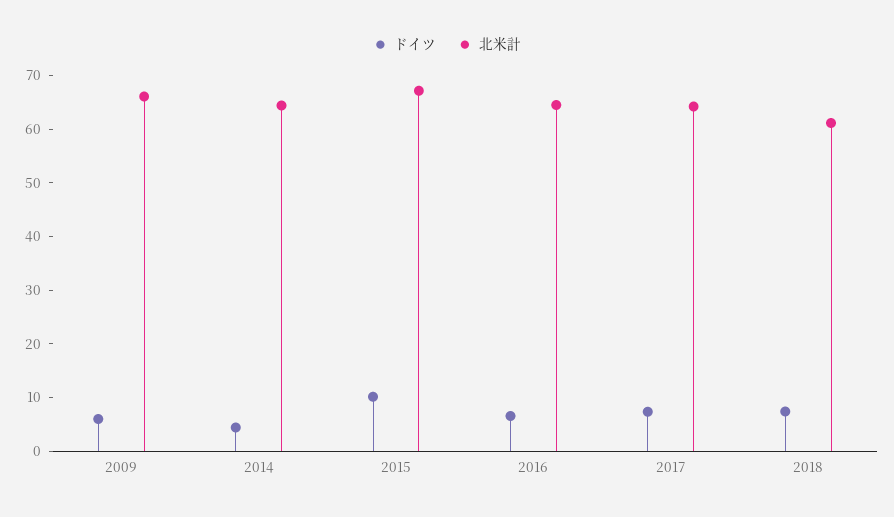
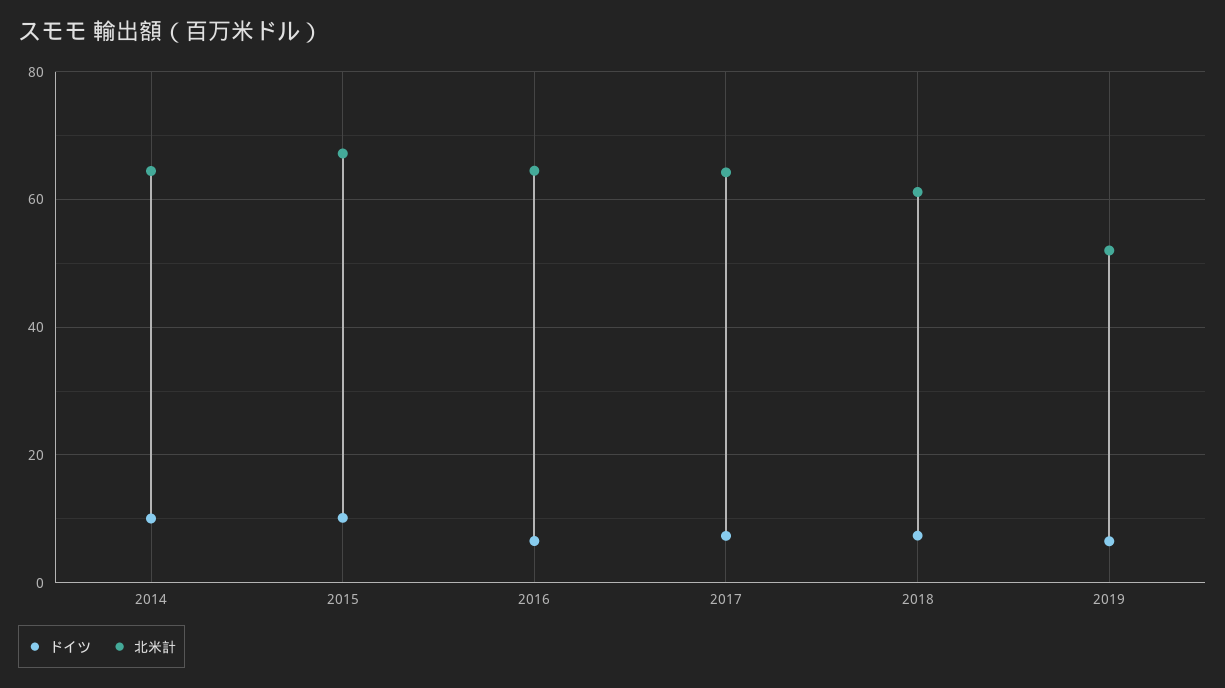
ドイツ, 2009: 6 -> none
北米計, 2009: 66 -> none
ドイツ, 2014: 4 -> 10
ドイツ, 2019: none -> 6
北米計, 2019: none -> 52

